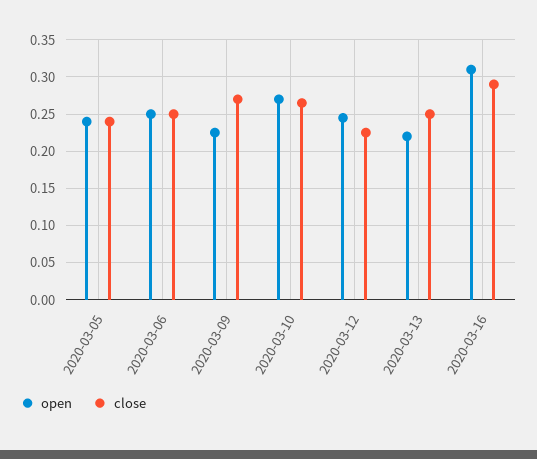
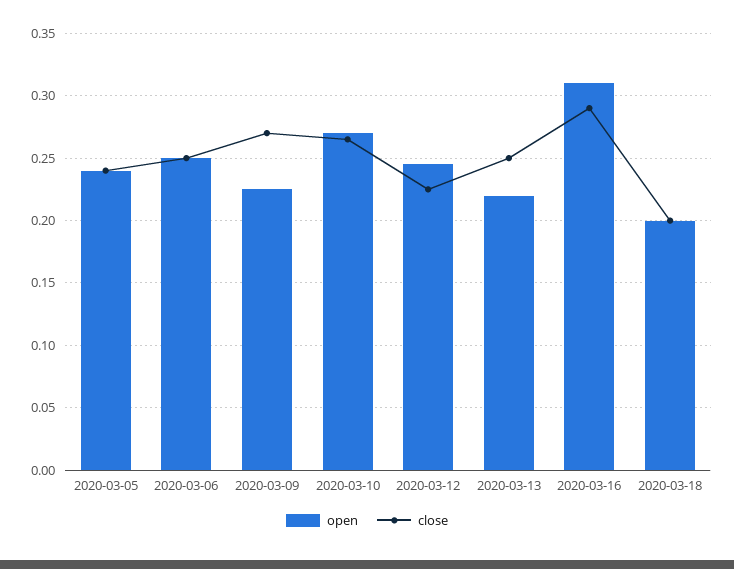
open, 2020-03-18: none -> 0.2
close, 2020-03-18: none -> 0.2

